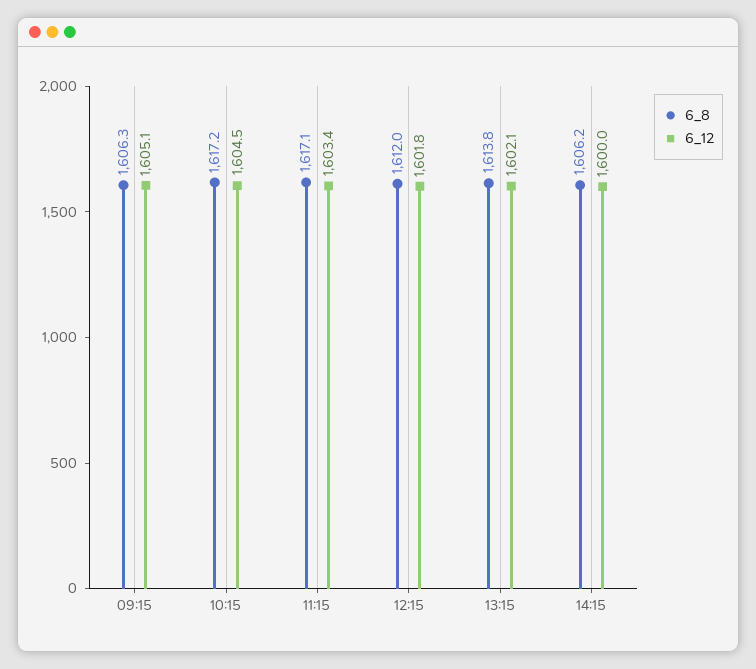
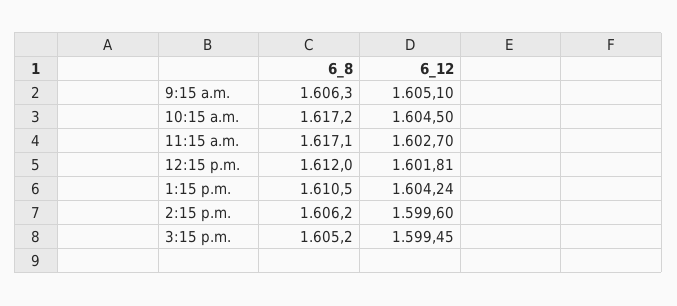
6_12, 11:15: 1603.4 -> 1602.7
6_8, 13:15: 1613.8 -> 1610.5
6_12, 13:15: 1602.1 -> 1604.24
6_12, 14:15: 1600 -> 1599.6
6_8, 3:15 p.m.: none -> 1605.2
6_12, 3:15 p.m.: none -> 1599.45

